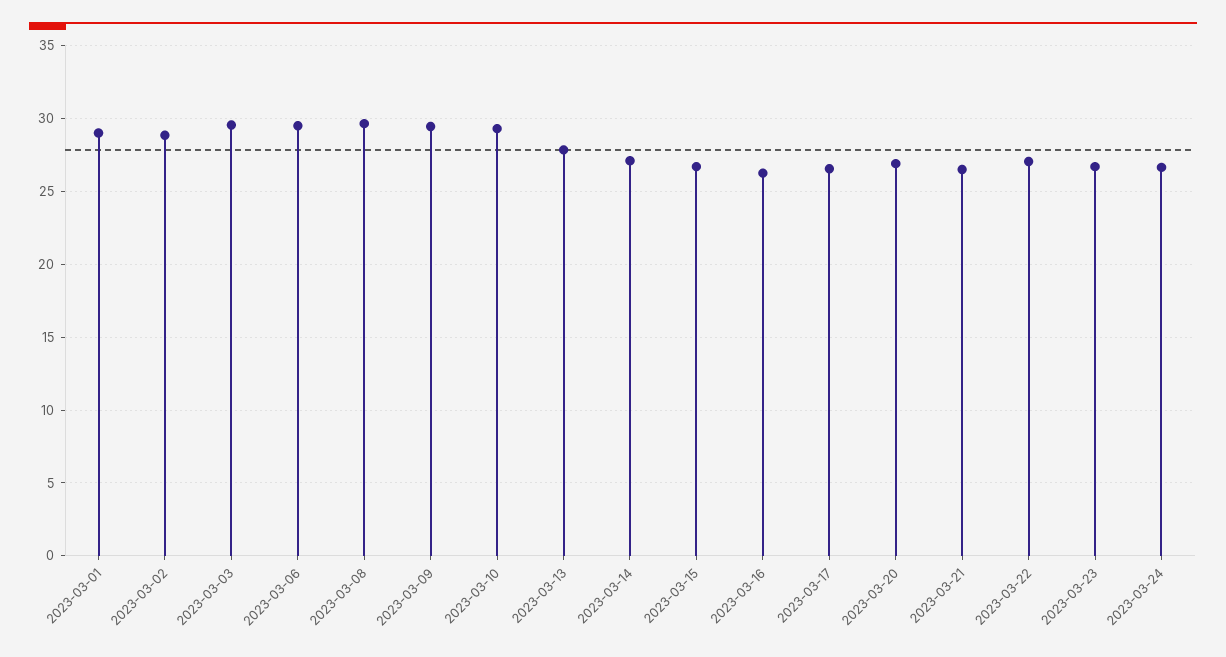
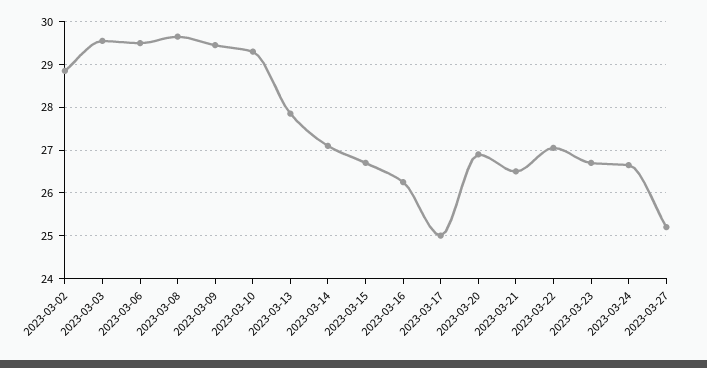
2023-03-01: 29 -> none
2023-03-17: 26.5 -> 25
2023-03-27: none -> 25.2

